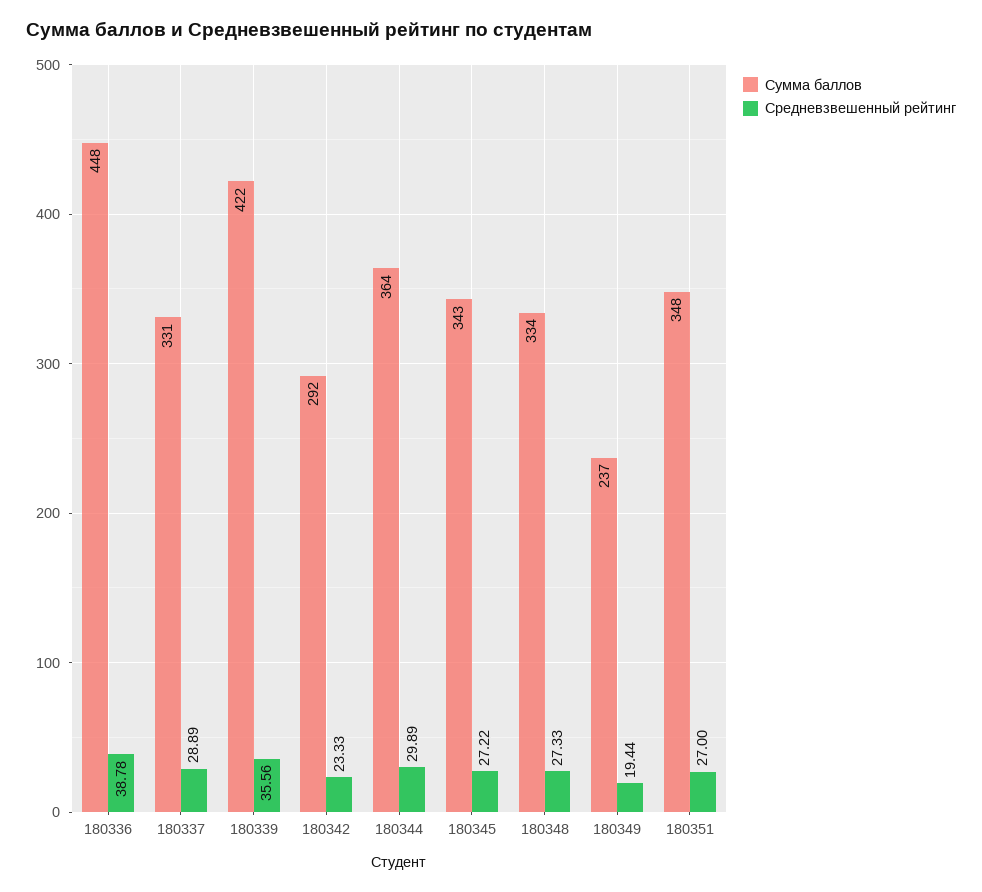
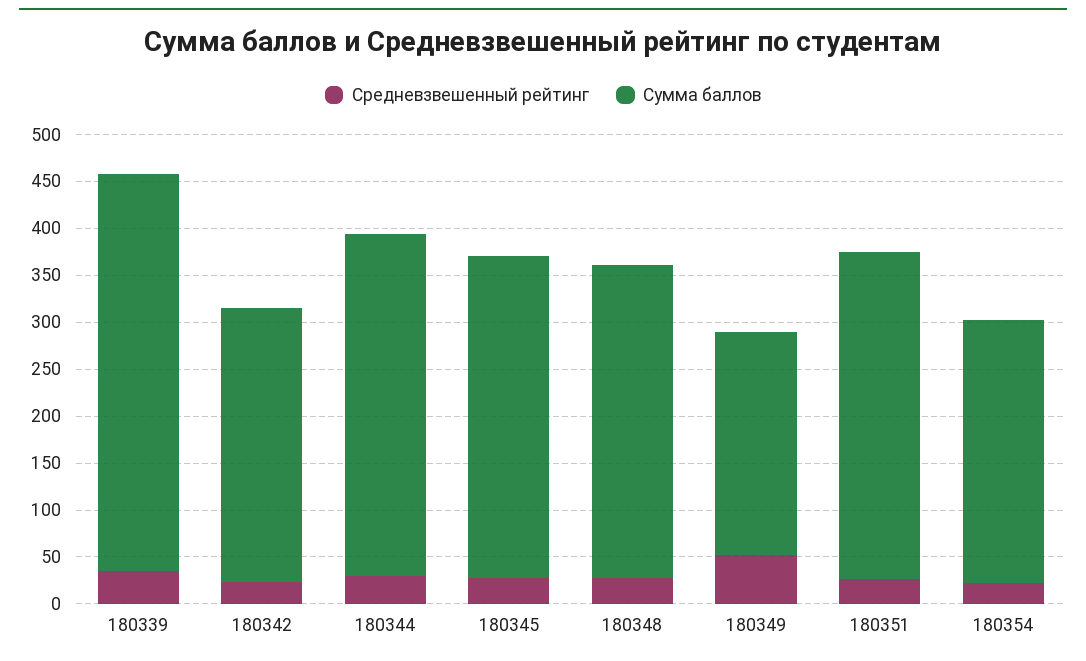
Сумма баллов, 180336: 448 -> none
Средневзвешенный рейтинг, 180336: 38.78 -> none
Сумма баллов, 180337: 331 -> none
Средневзвешенный рейтинг, 180337: 28.89 -> none
Средневзвешенный рейтинг, 180349: 19.44 -> 50
Средневзвешенный рейтинг, 180354: none -> 20
Сумма баллов, 180354: none -> 280

